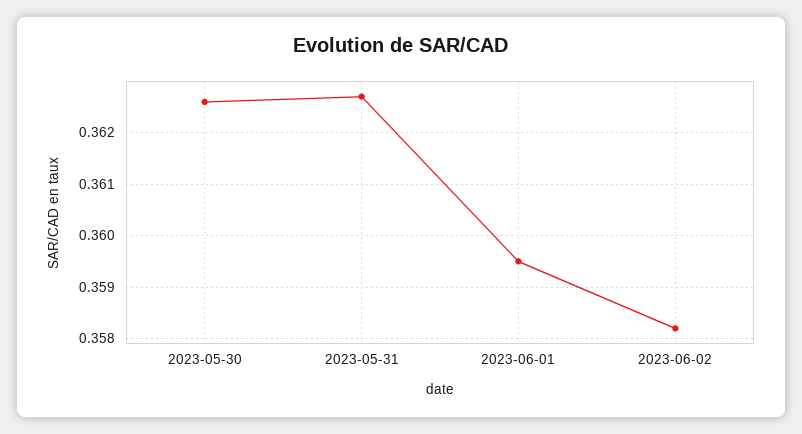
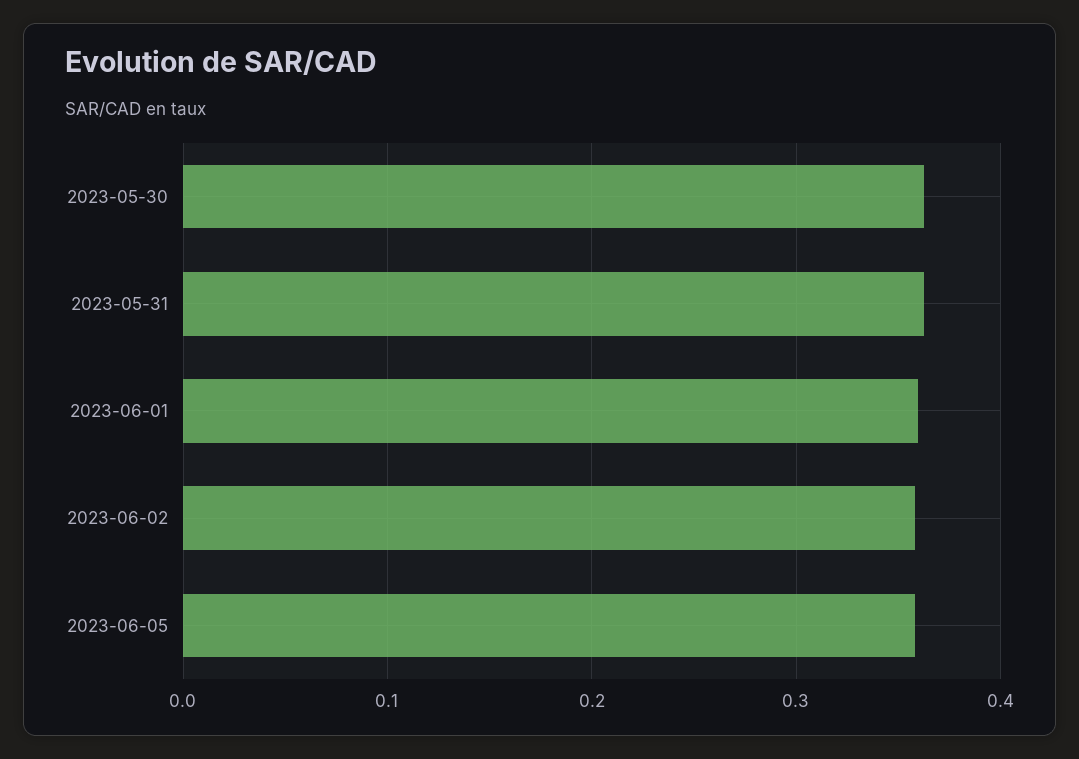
2023-06-05: none -> 0.36

